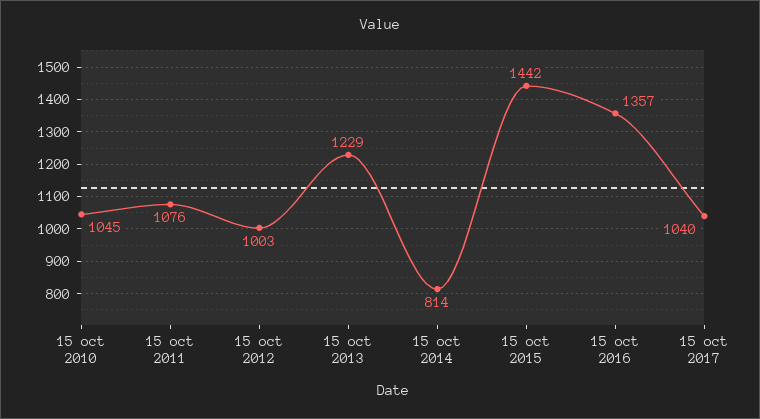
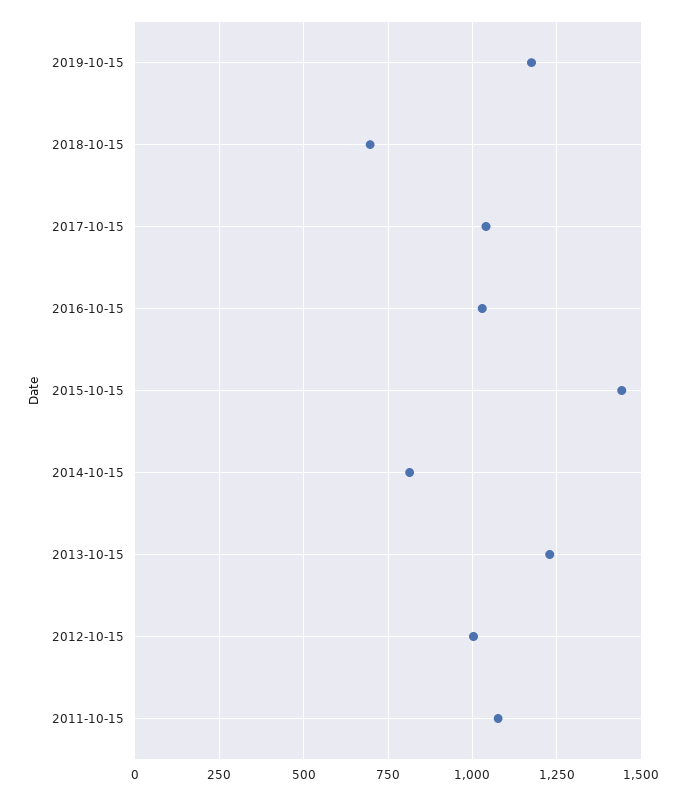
15 oct 2010: 1045 -> none
15 oct 2016: 1357 -> 1025
2019-10-15: none -> 1175
2018-10-15: none -> 700

